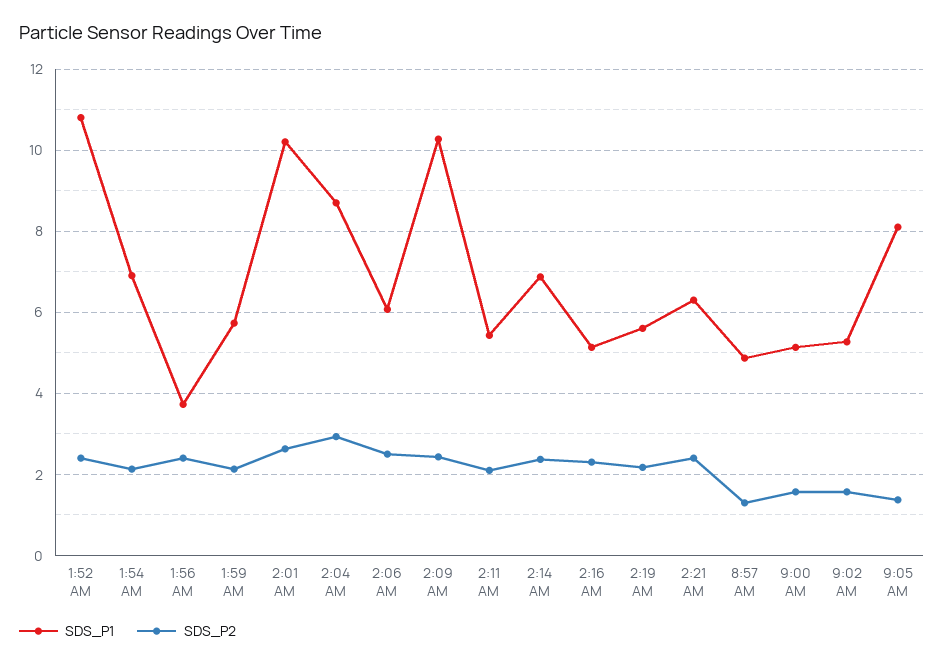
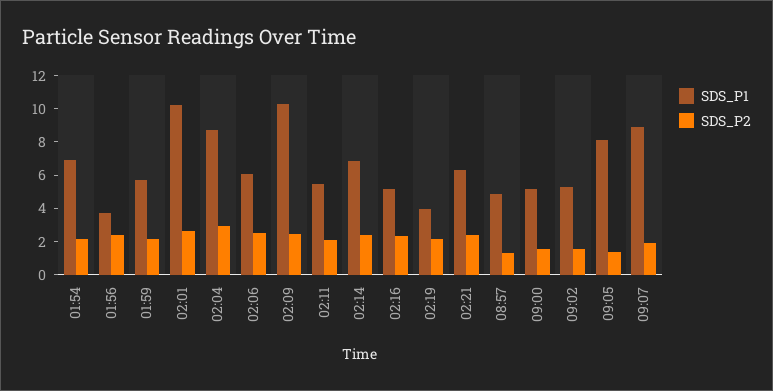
SDS_P1, 1:52 AM: 10.8 -> none
SDS_P2, 1:52 AM: 2.4 -> none
SDS_P1, 2:19 AM: 5.6 -> 4
SDS_P1, 09:07: none -> 9
SDS_P2, 09:07: none -> 2

